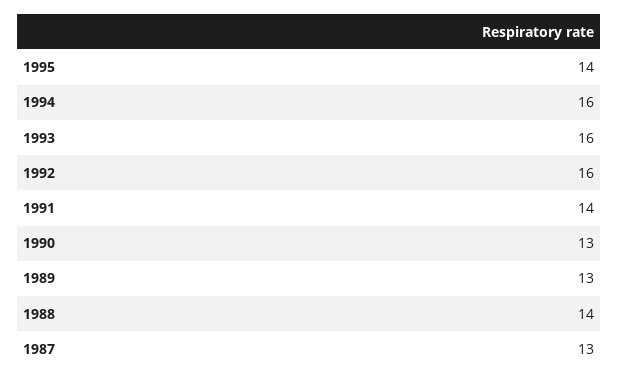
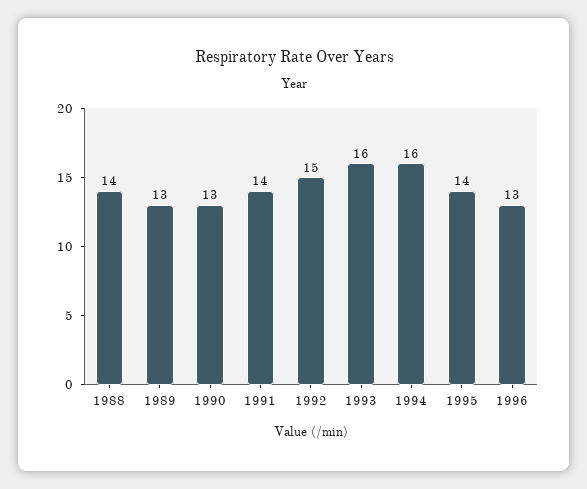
1992: 16 -> 15
1987: 13 -> none
1996: none -> 13

